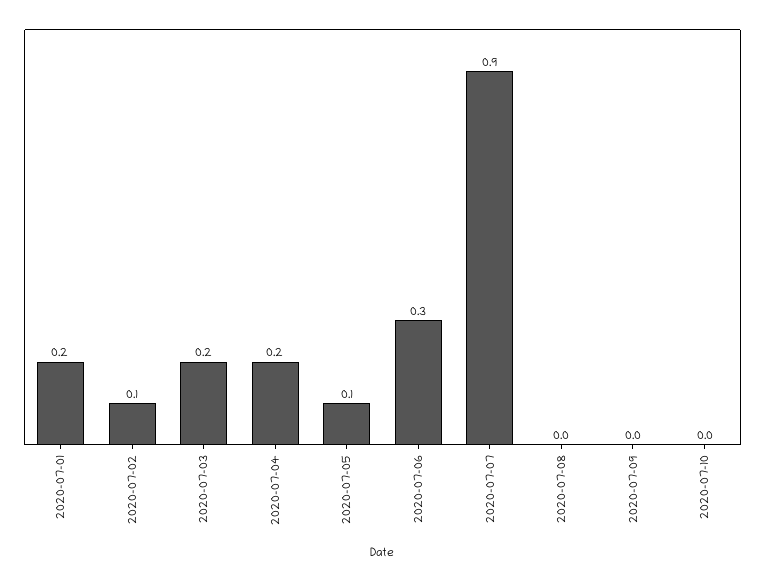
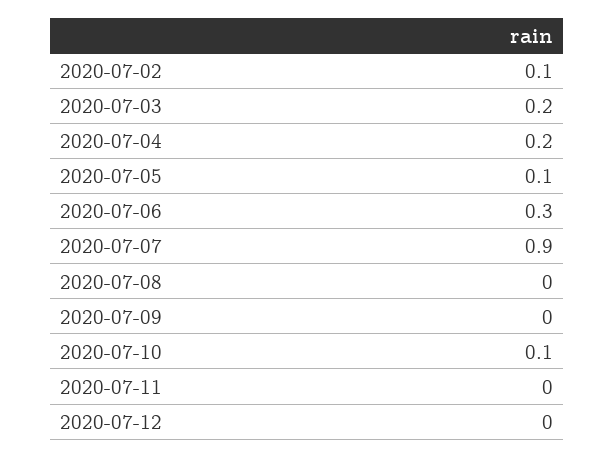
2020-07-01: 0.2 -> none
2020-07-10: 0 -> 0.1
2020-07-11: none -> 0
2020-07-12: none -> 0

